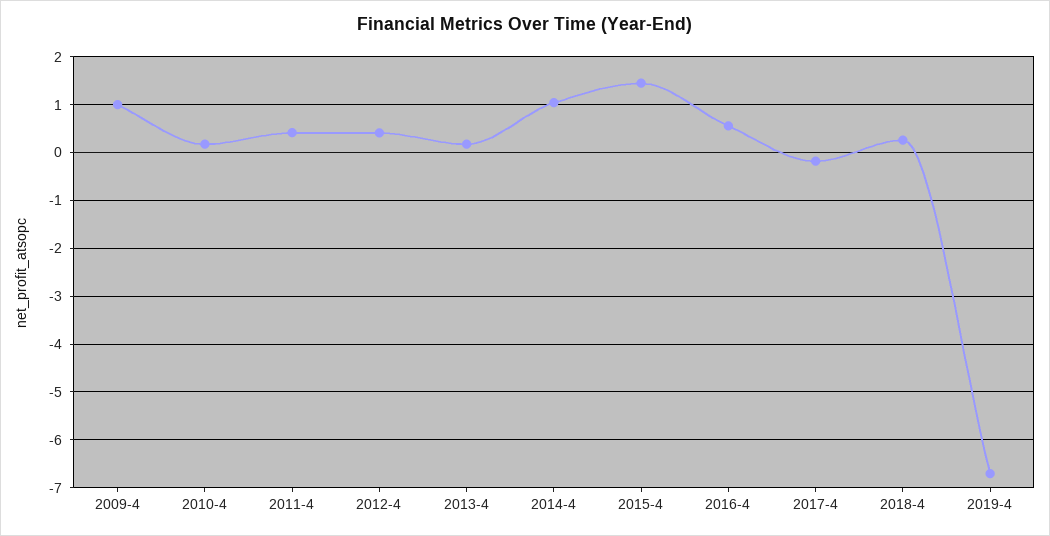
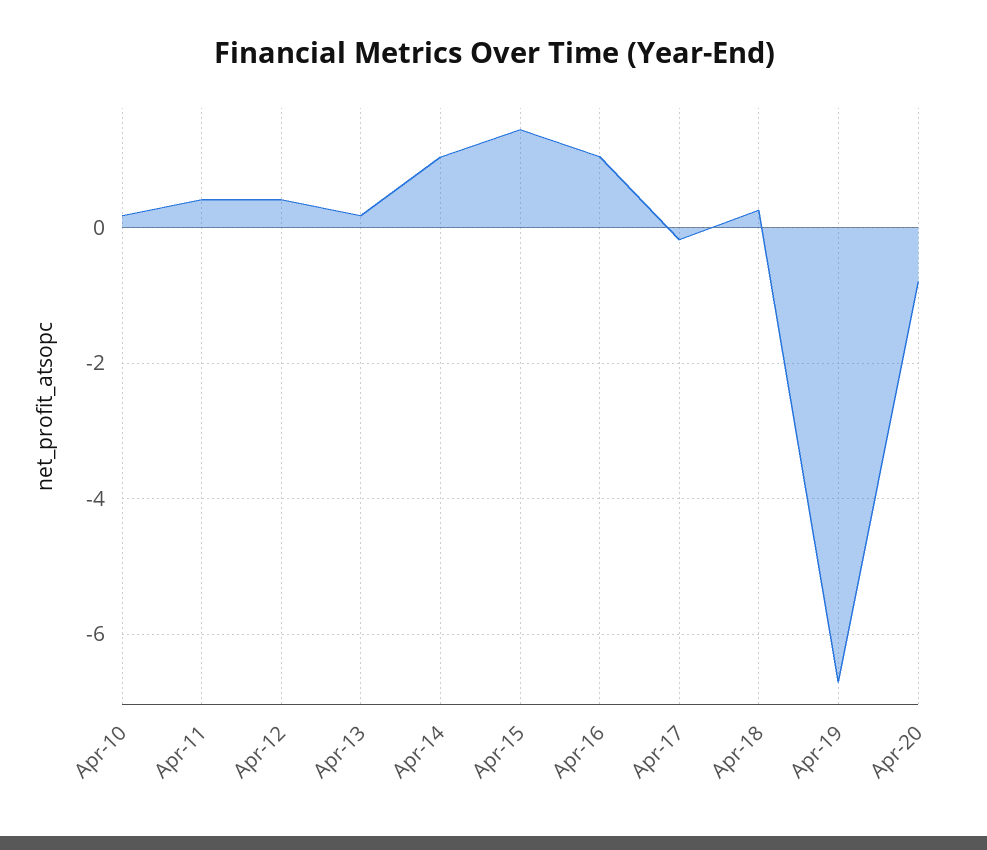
2009-4: 1 -> none
2016-4: 0.6 -> 1
Apr-20: none -> -0.8

